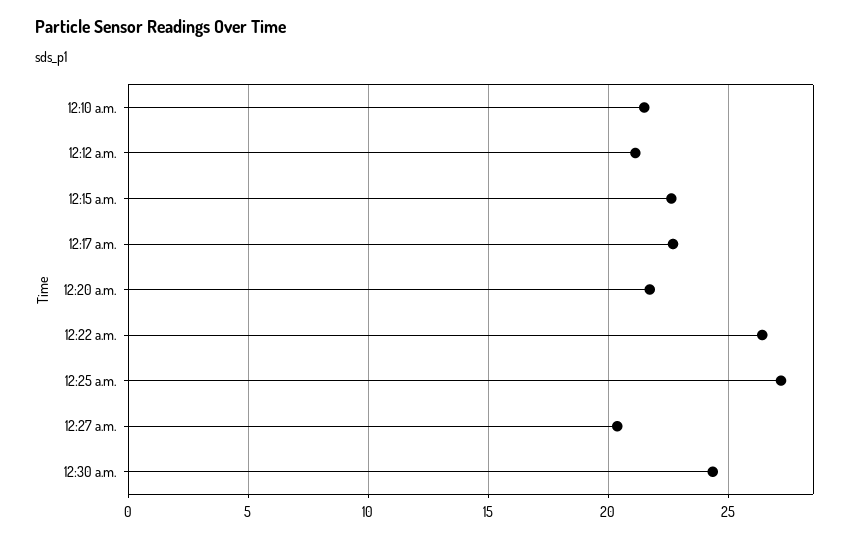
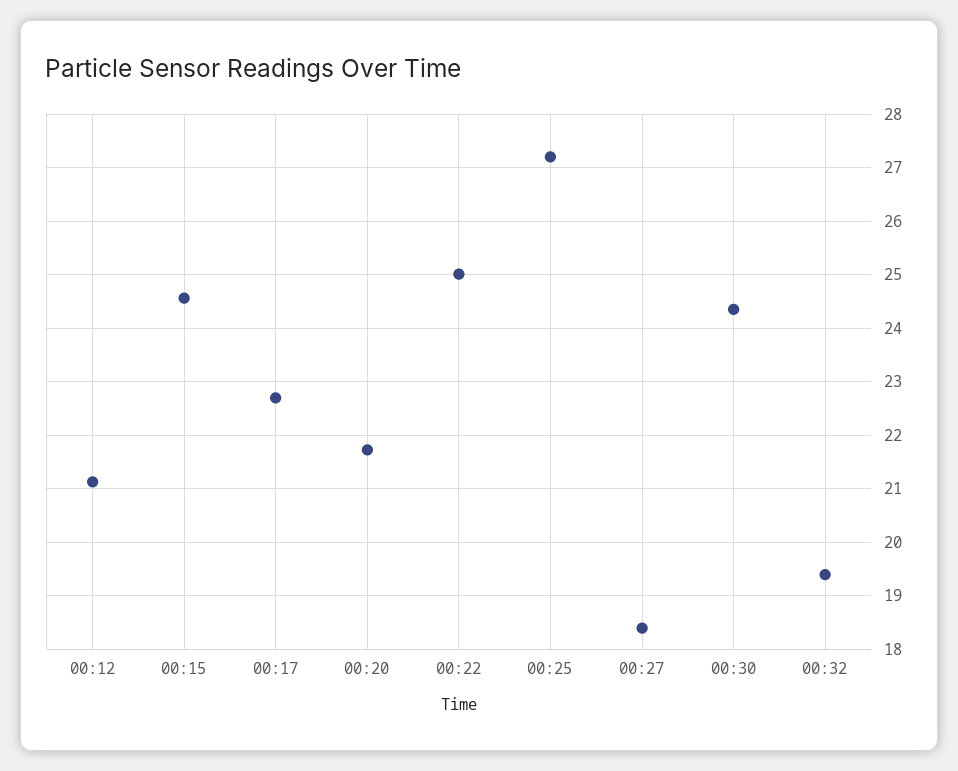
12:10 a.m.: 21.5 -> none
12:15 a.m.: 22.5 -> 24.6
12:22 a.m.: 26.5 -> 25
12:27 a.m.: 20.5 -> 18.4
00:32: none -> 19.4

